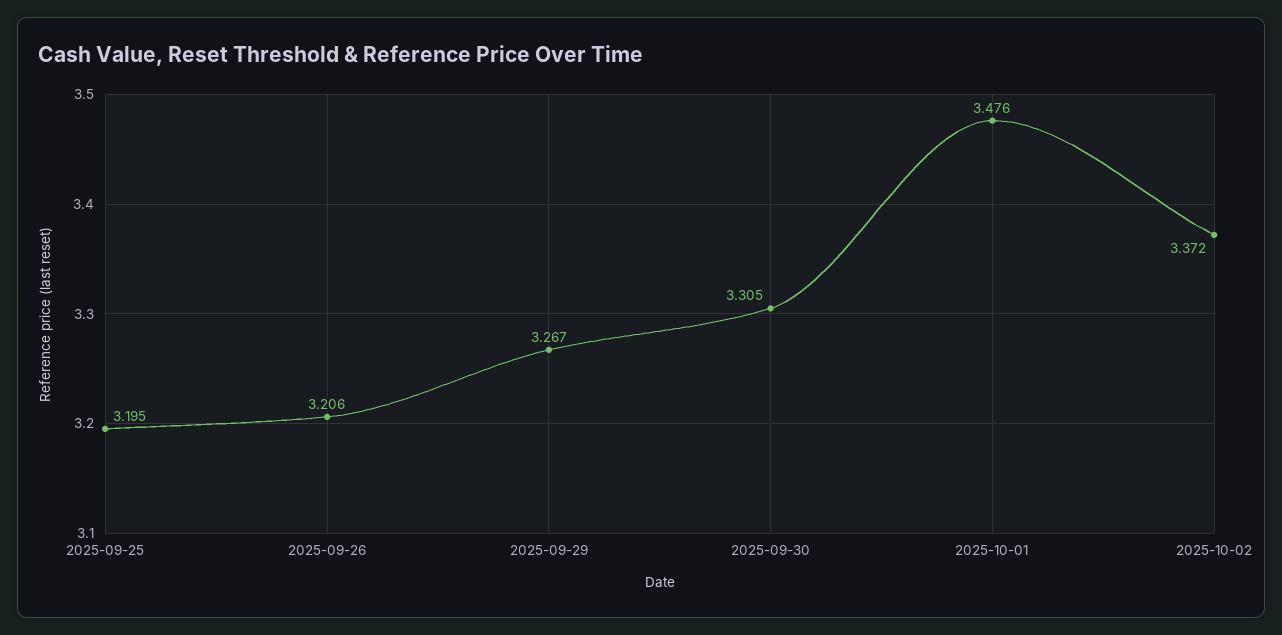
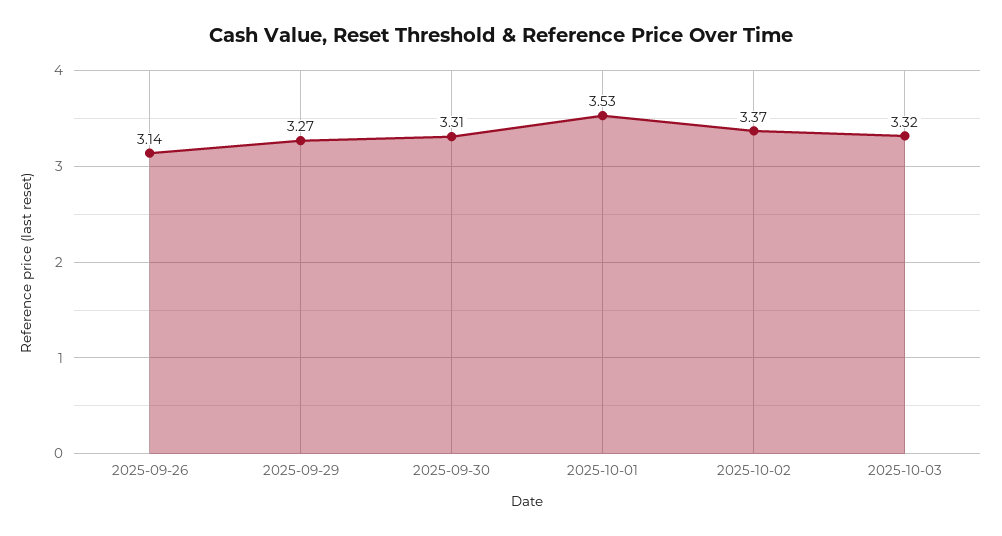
2025-09-25: 3.195 -> none
2025-09-26: 3.206 -> 3.14
2025-10-01: 3.476 -> 3.53
2025-10-03: none -> 3.32

